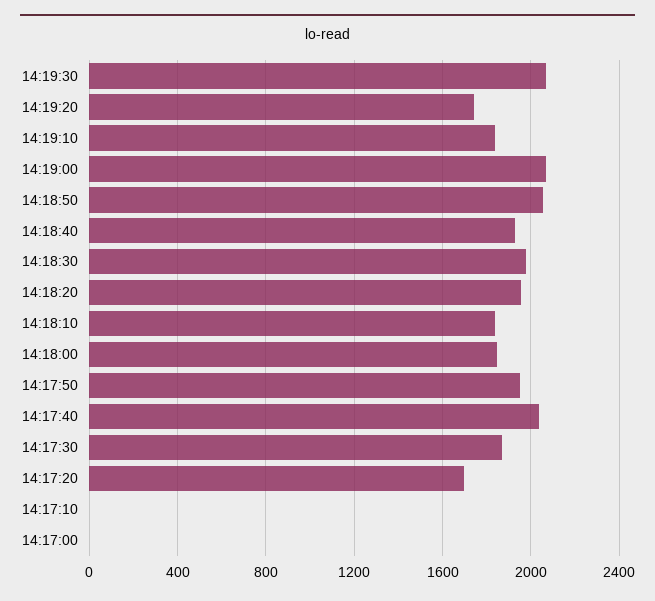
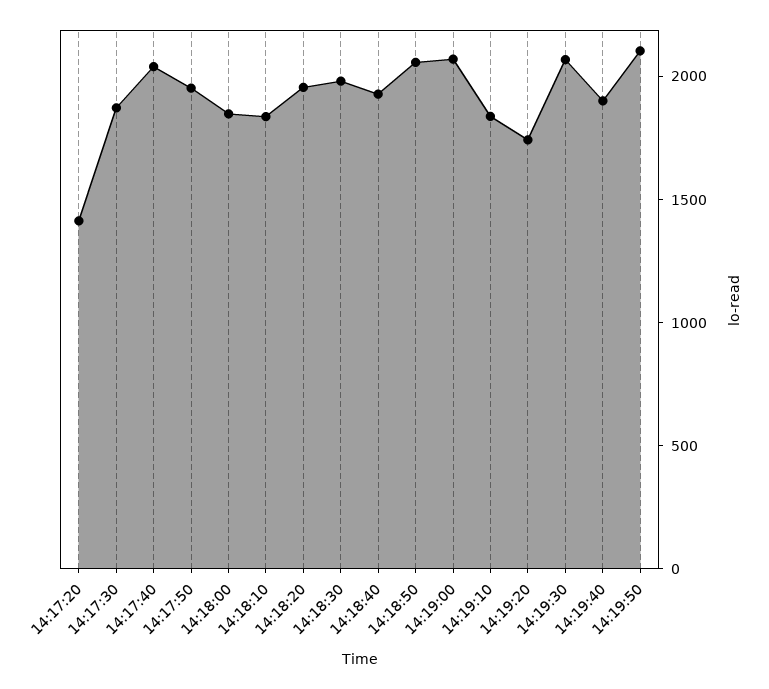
14:17:20: 1700 -> 1400
14:17:10: 0 -> none
14:17:00: 0 -> none
14:19:40: none -> 1900
14:19:50: none -> 2100

